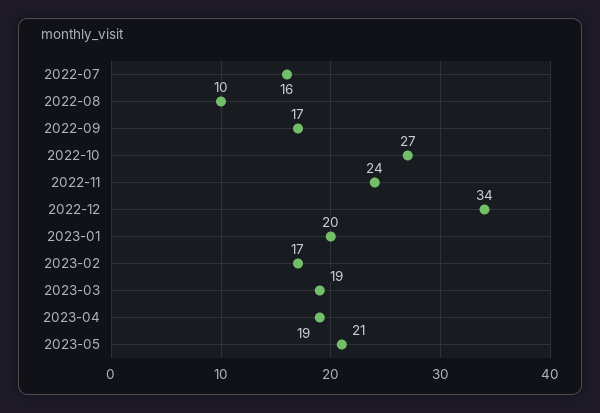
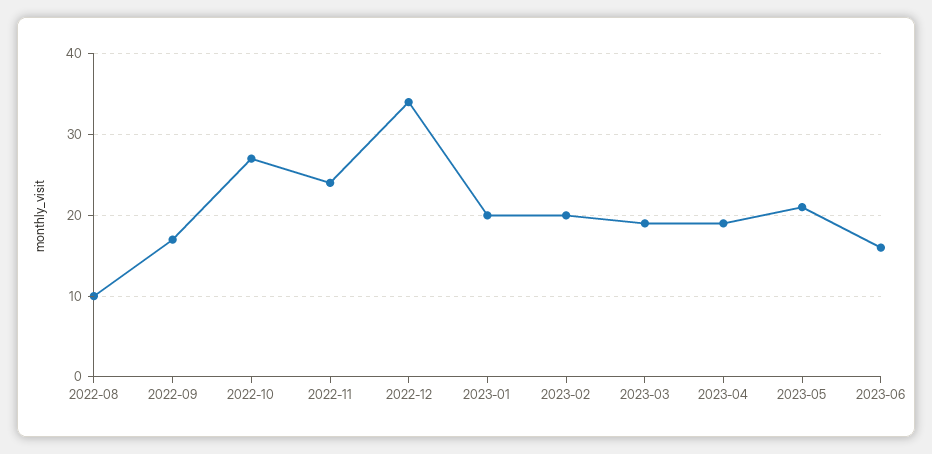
2022-07: 16 -> none
2023-02: 17 -> 20
2023-06: none -> 16

